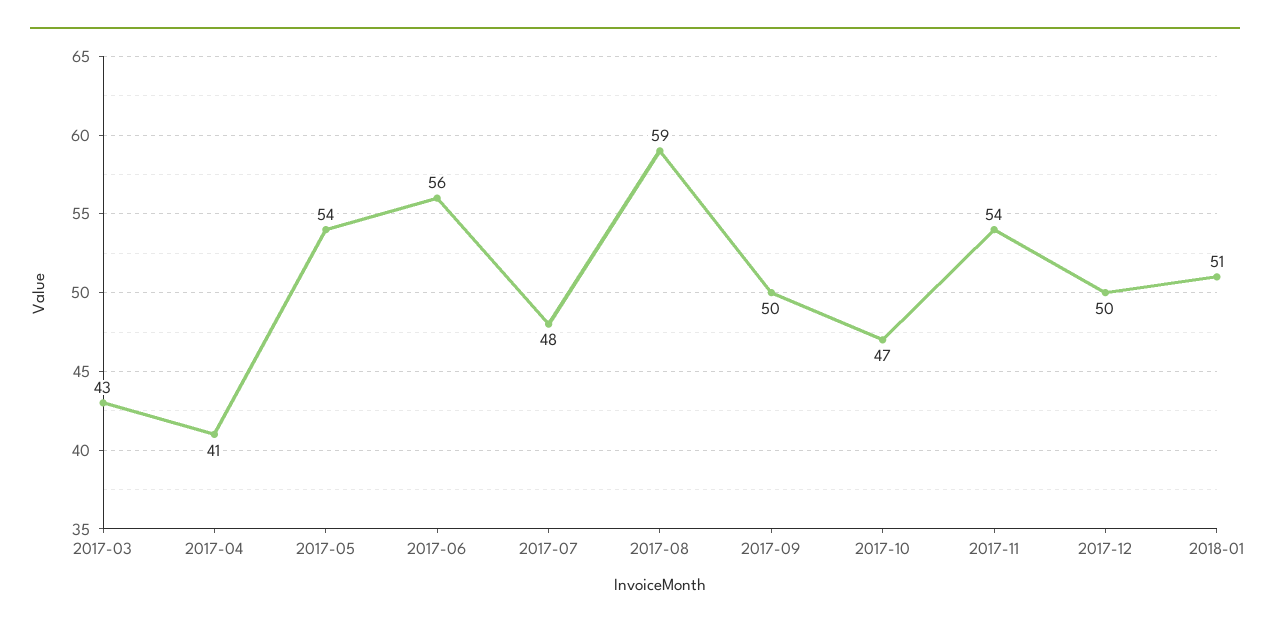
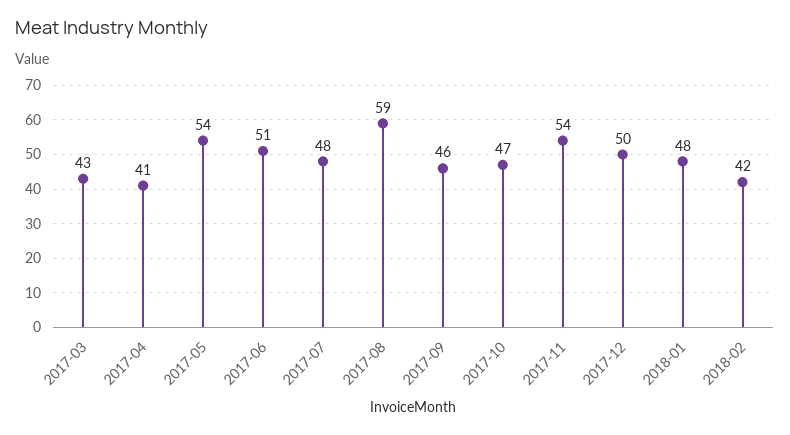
2017-06: 56 -> 51
2017-09: 50 -> 46
2018-01: 51 -> 48
2018-02: none -> 42

